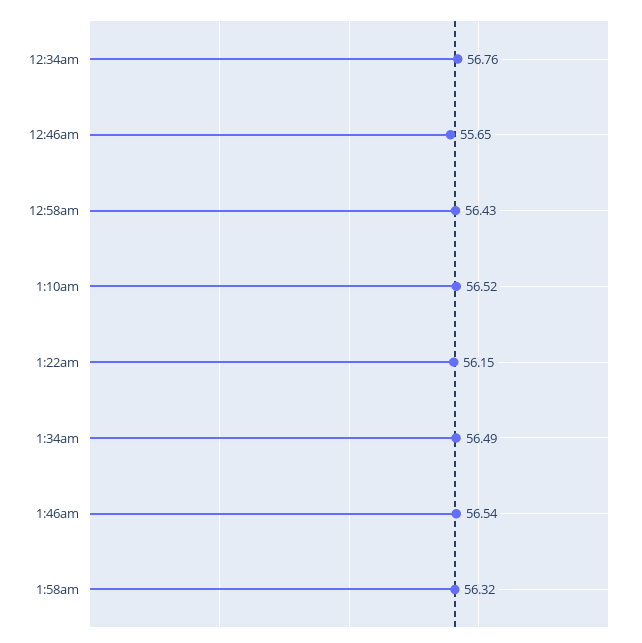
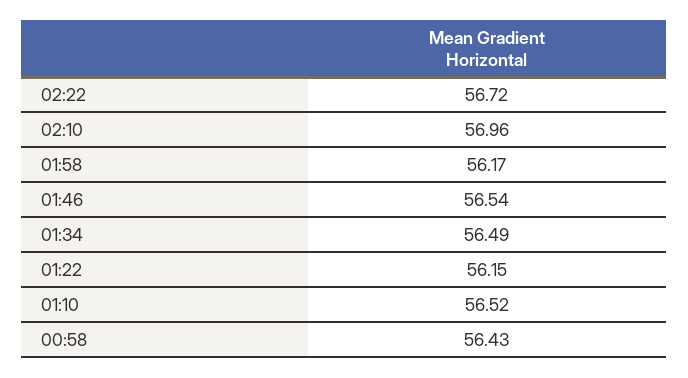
12:34am: 56.76 -> none
12:46am: 55.65 -> none
1:58am: 56.32 -> 56.17
02:22: none -> 56.72
02:10: none -> 56.96

